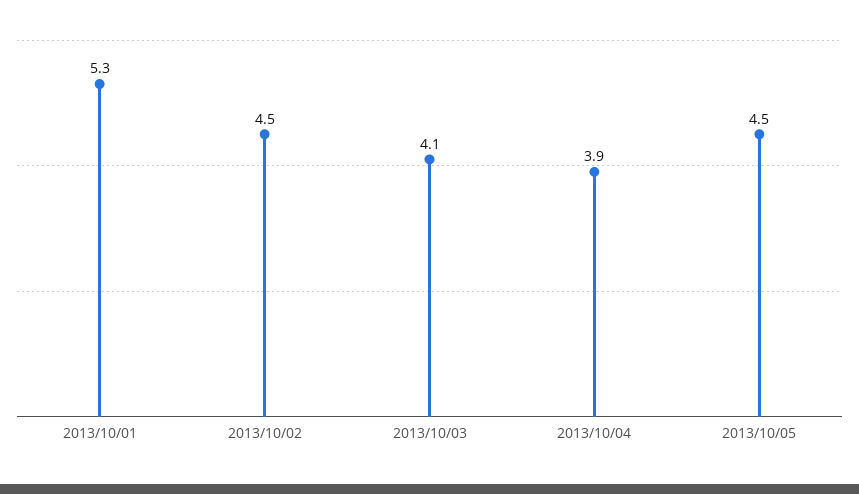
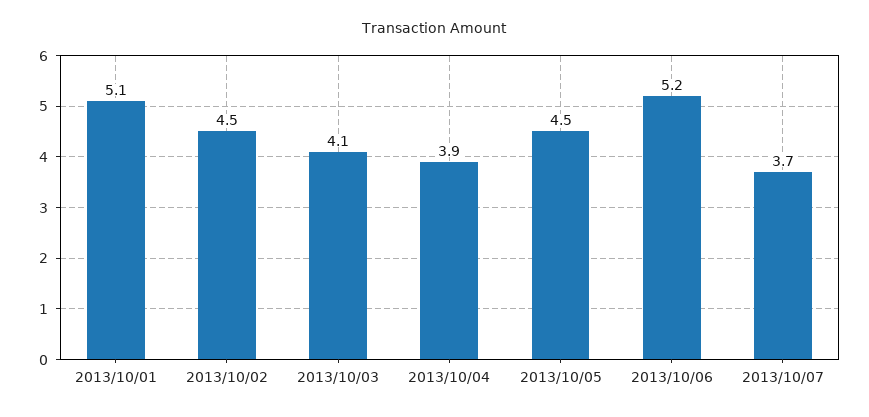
2013/10/01: 5.3 -> 5.1
2013/10/06: none -> 5.2
2013/10/07: none -> 3.7

